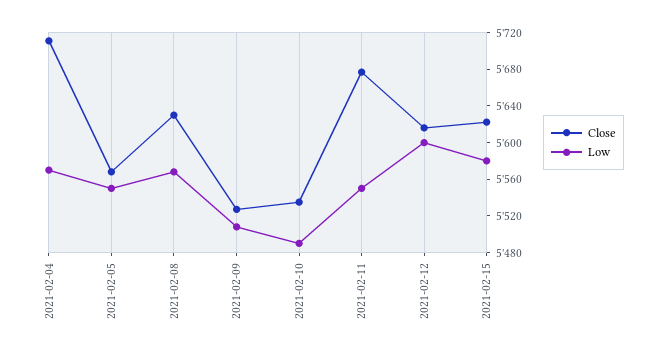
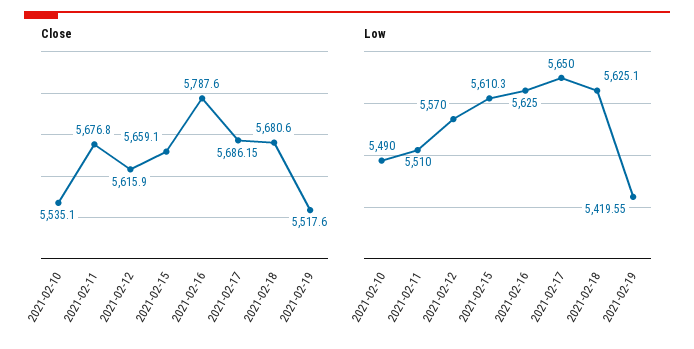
Close, 2021-02-04: 5710 -> none
Low, 2021-02-04: 5570 -> none
Close, 2021-02-05: 5570 -> none
Low, 2021-02-05: 5550 -> none
Close, 2021-02-08: 5630 -> none
Low, 2021-02-08: 5570 -> none
Close, 2021-02-09: 5530 -> none
Low, 2021-02-09: 5510 -> none
Low, 2021-02-11: 5550 -> 5510
Low, 2021-02-12: 5600 -> 5570
Close, 2021-02-15: 5620 -> 5659.1
Low, 2021-02-15: 5580 -> 5610.3
Close, 2021-02-16: none -> 5787.6
Close, 2021-02-17: none -> 5686.15
Close, 2021-02-18: none -> 5680.6
Close, 2021-02-19: none -> 5517.6
Low, 2021-02-16: none -> 5625
Low, 2021-02-17: none -> 5650
Low, 2021-02-18: none -> 5625.1
Low, 2021-02-19: none -> 5419.55

